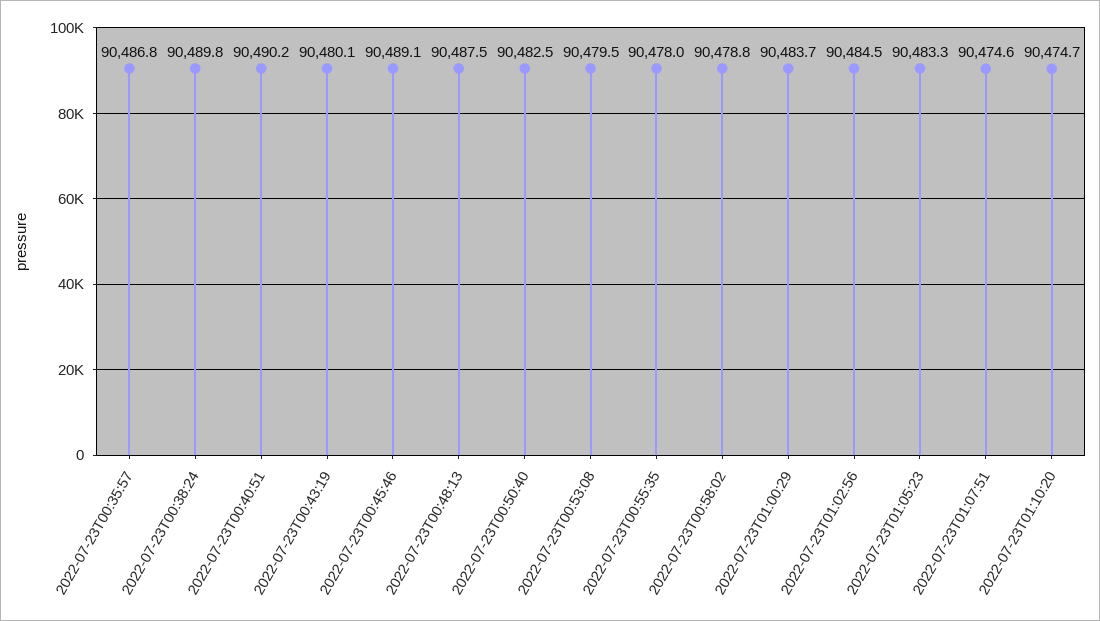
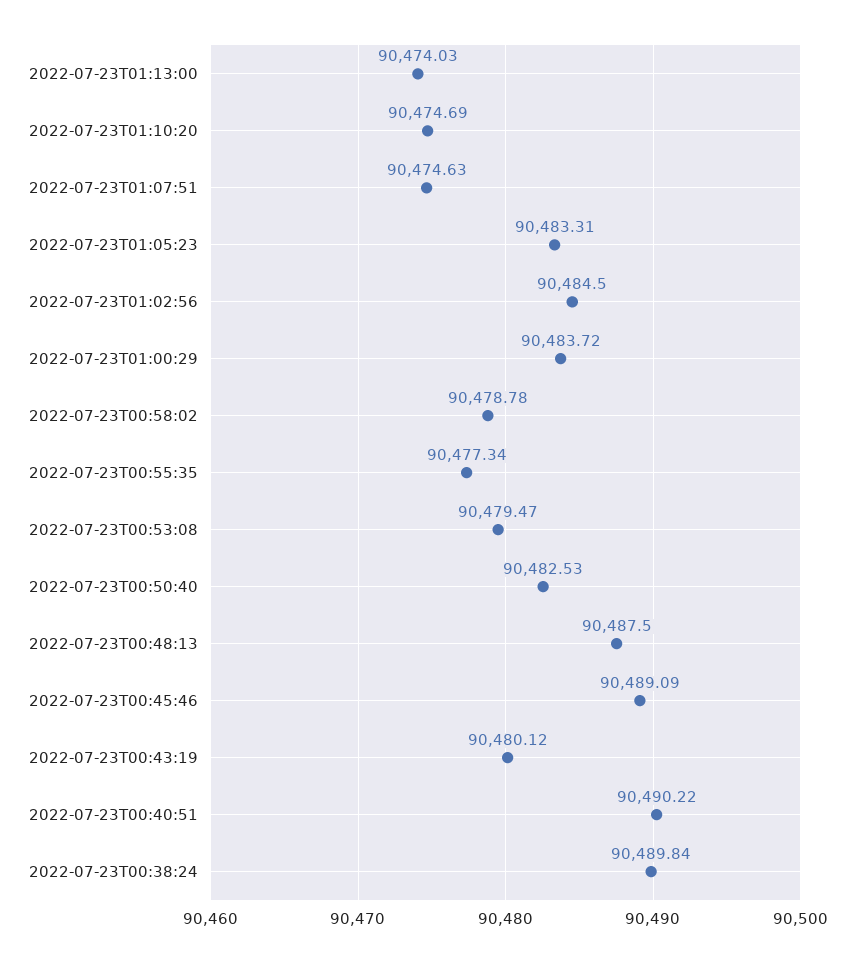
2022-07-23T00:35:57: 90486.8 -> none
2022-07-23T00:55:35: 90478 -> 90477.34
2022-07-23T01:13:00: none -> 90474.03

